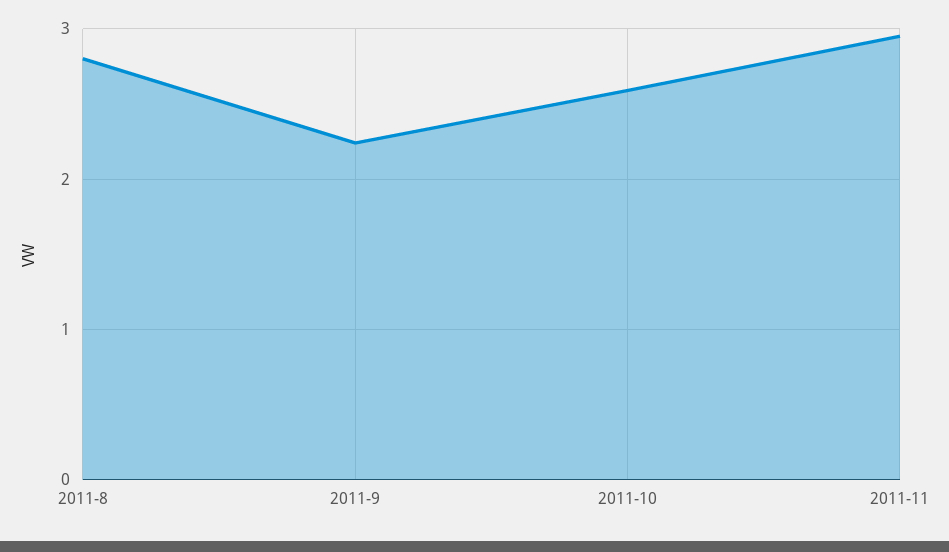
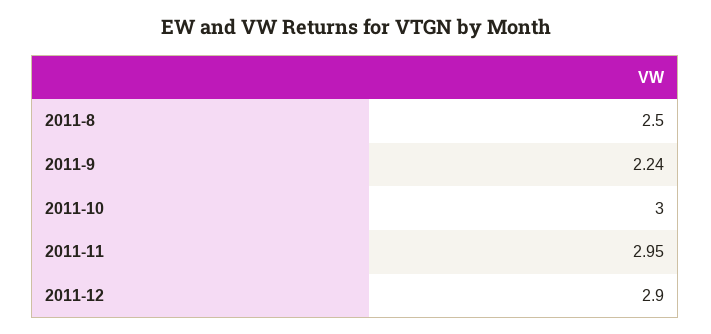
2011-8: 2.8 -> 2.5
2011-10: 2.6 -> 3
2011-12: none -> 2.9

